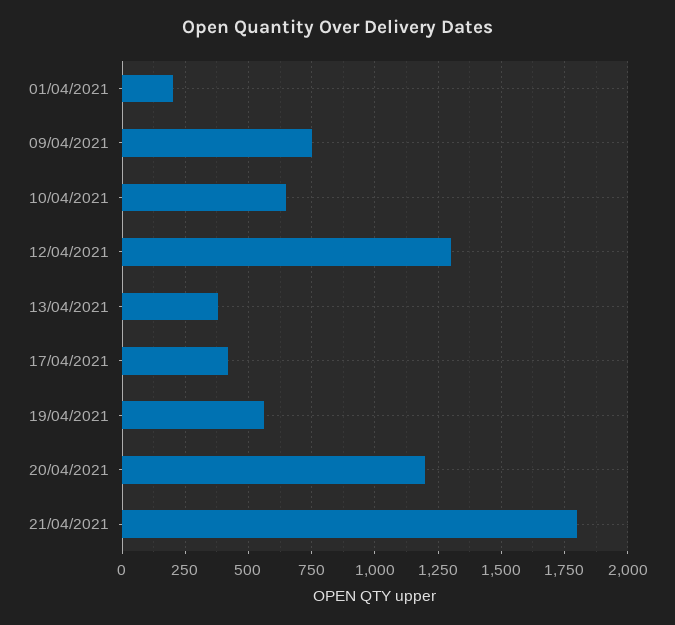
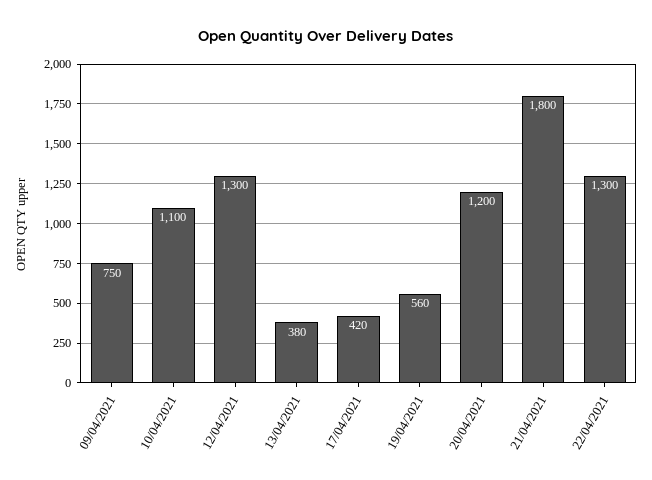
01/04/2021: 200 -> none
10/04/2021: 650 -> 1100
22/04/2021: none -> 1300

